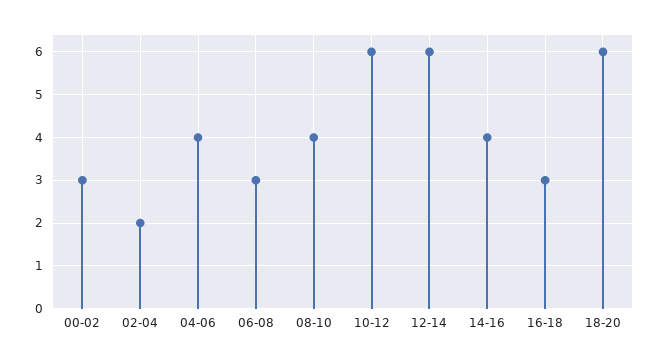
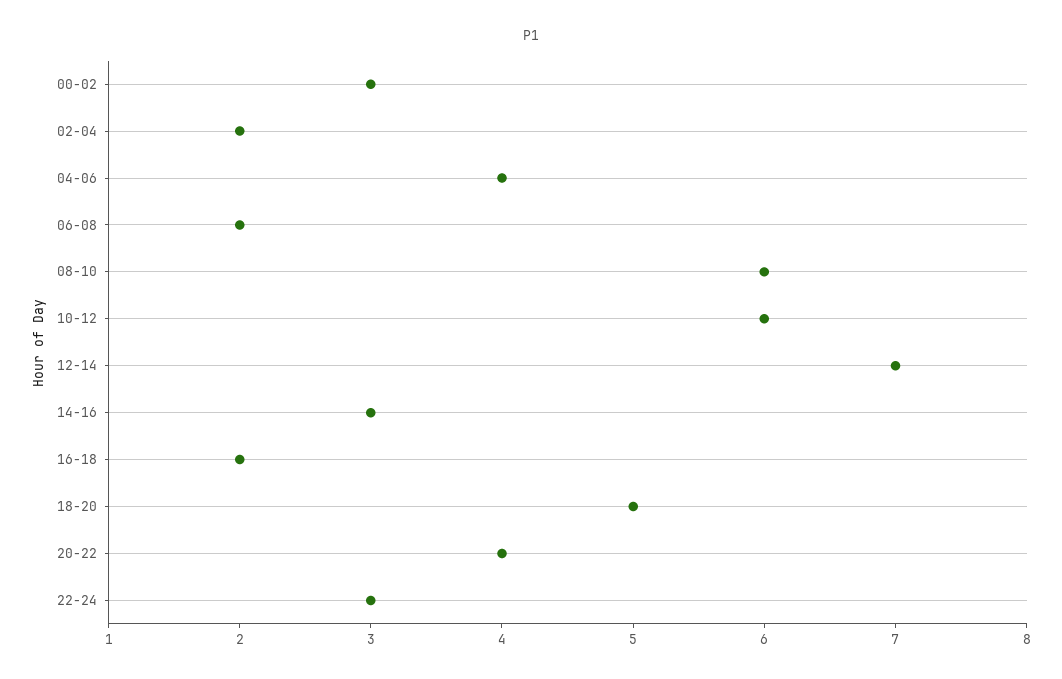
06-08: 3 -> 2
08-10: 4 -> 6
12-14: 6 -> 7
14-16: 4 -> 3
16-18: 3 -> 2
18-20: 6 -> 5
20-22: none -> 4
22-24: none -> 3

